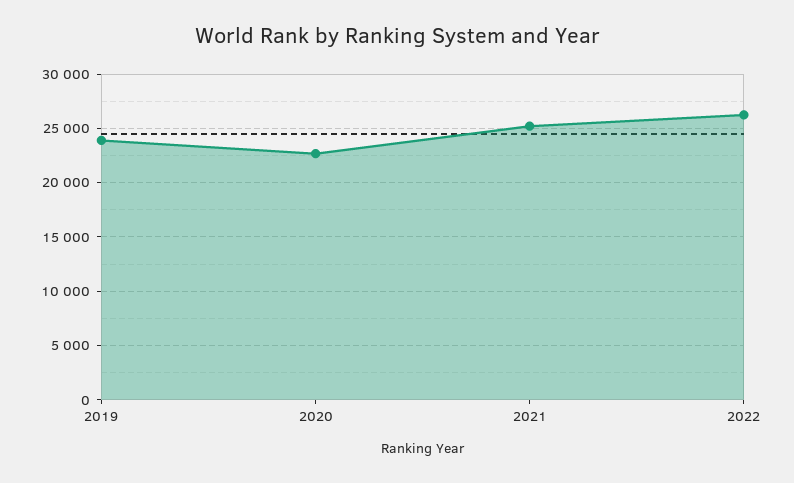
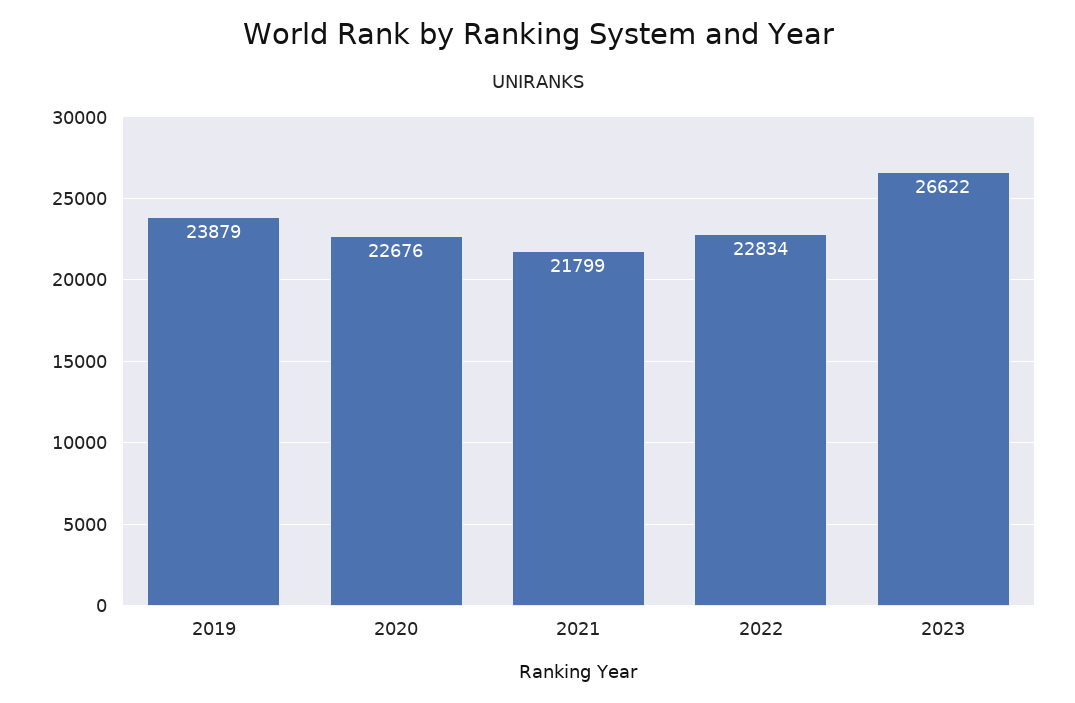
2021: 25000 -> 21799
2022: 26000 -> 22834
2023: none -> 26622

